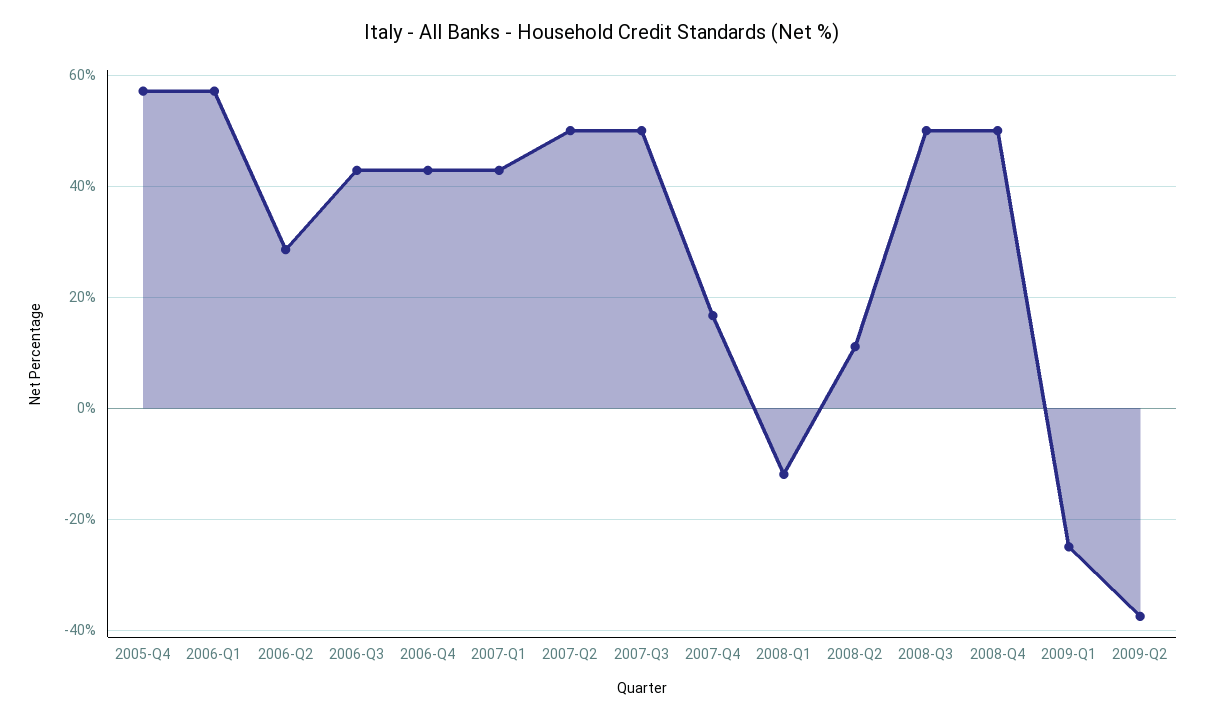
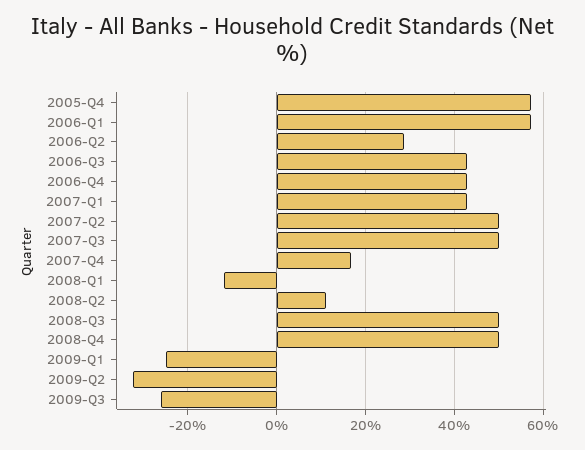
2009-Q2: -38 -> -32
2009-Q3: none -> -26

